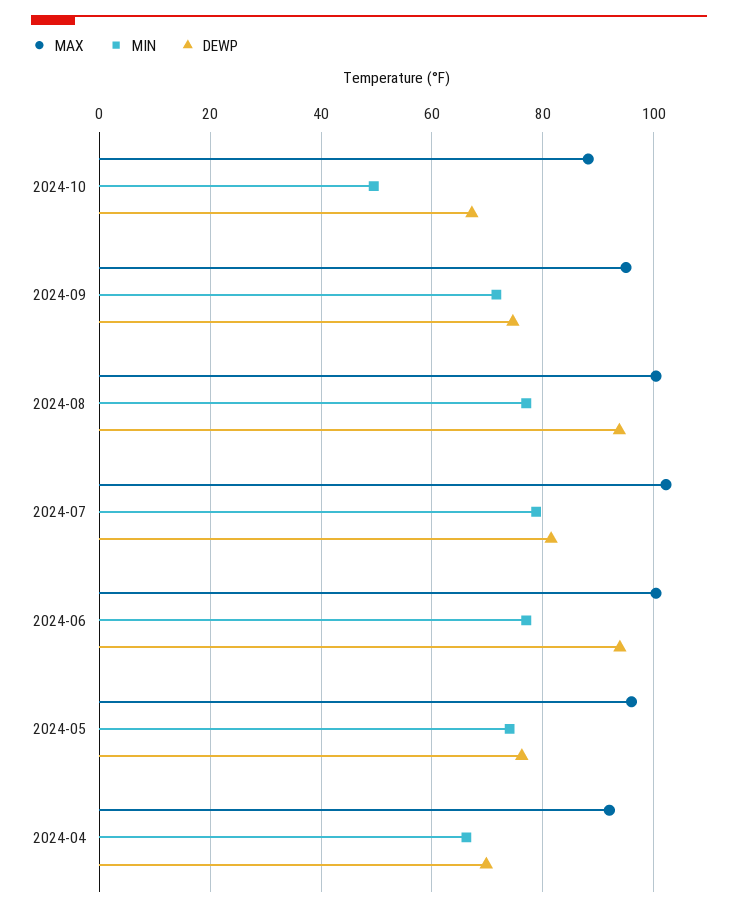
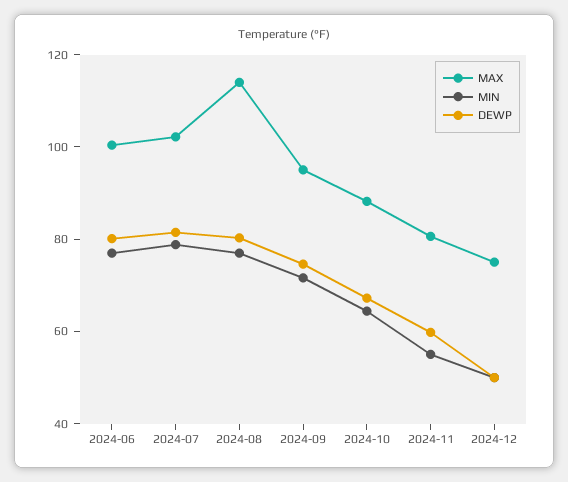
MIN, 2024-10: 50 -> 65
MAX, 2024-08: 100 -> 115
DEWP, 2024-08: 94 -> 80
DEWP, 2024-06: 94 -> 80
MAX, 2024-05: 96 -> none
MIN, 2024-05: 74 -> none
DEWP, 2024-05: 76 -> none
MAX, 2024-04: 92 -> none
MIN, 2024-04: 66 -> none
DEWP, 2024-04: 70 -> none
MAX, 2024-11: none -> 80
MIN, 2024-11: none -> 55
DEWP, 2024-11: none -> 60
MAX, 2024-12: none -> 75
MIN, 2024-12: none -> 50
DEWP, 2024-12: none -> 50

